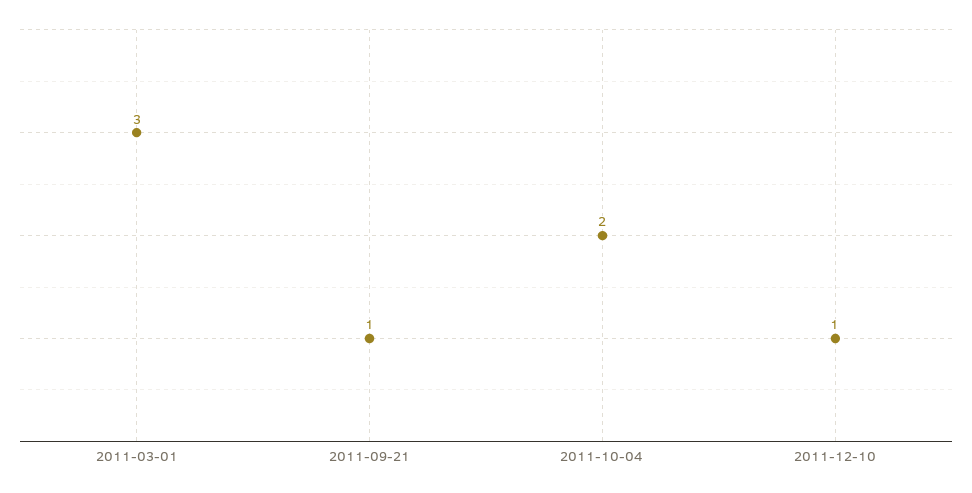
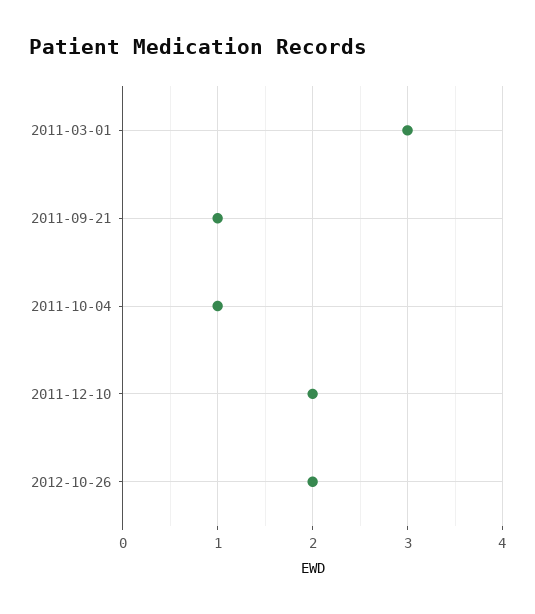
2011-10-04: 2 -> 1
2011-12-10: 1 -> 2
2012-10-26: none -> 2

